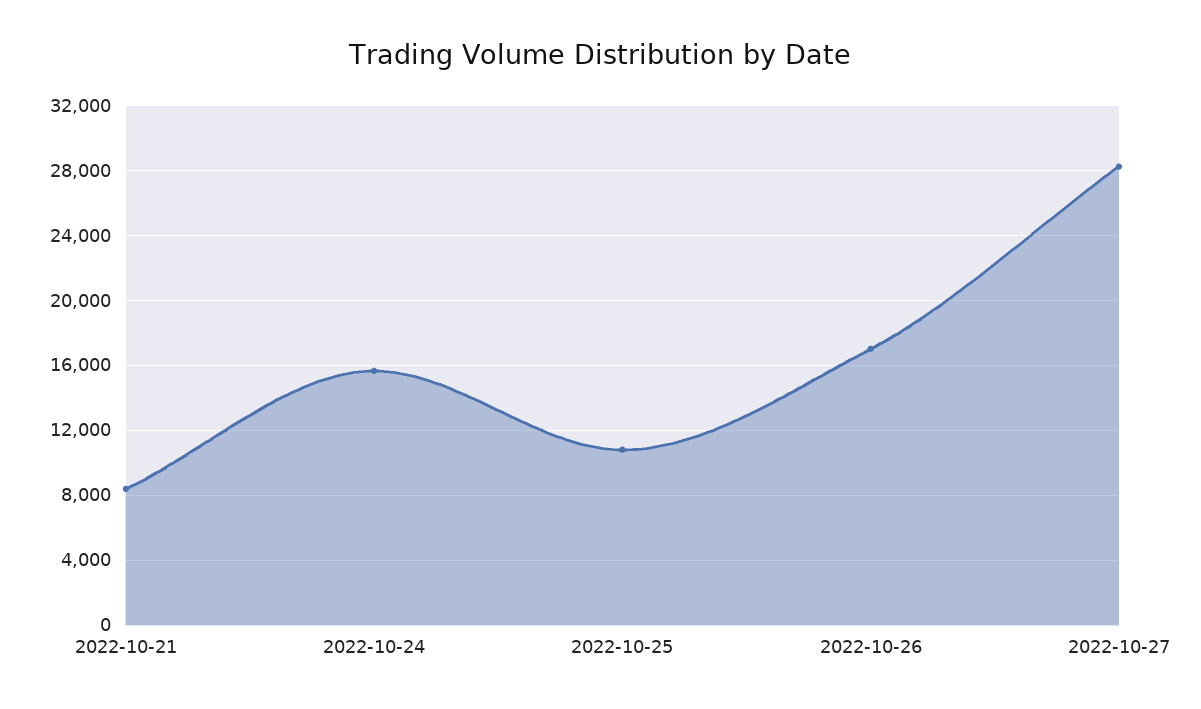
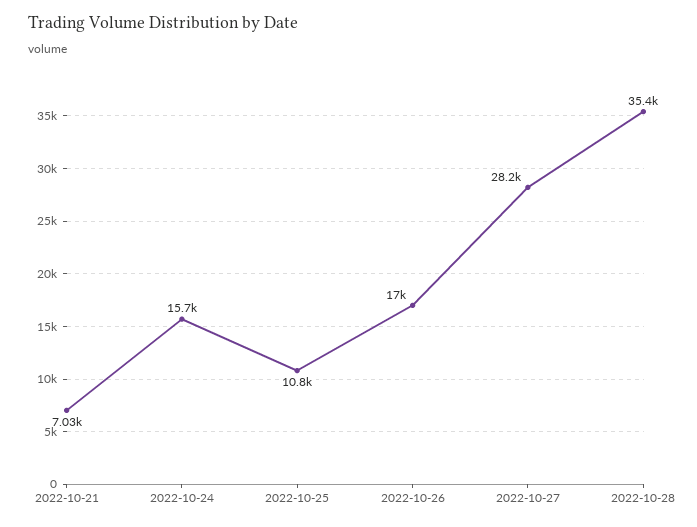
2022-10-21: 8500 -> 7030
2022-10-28: none -> 35400

